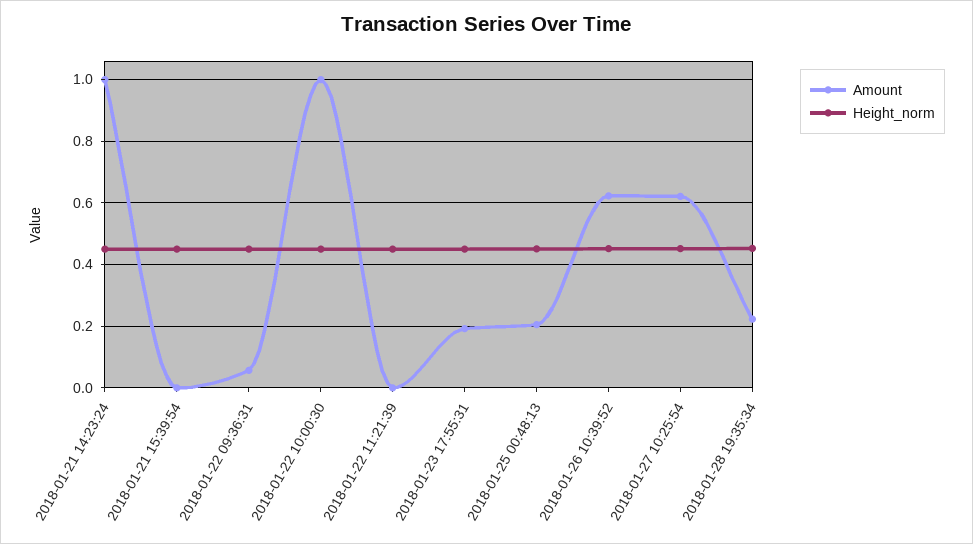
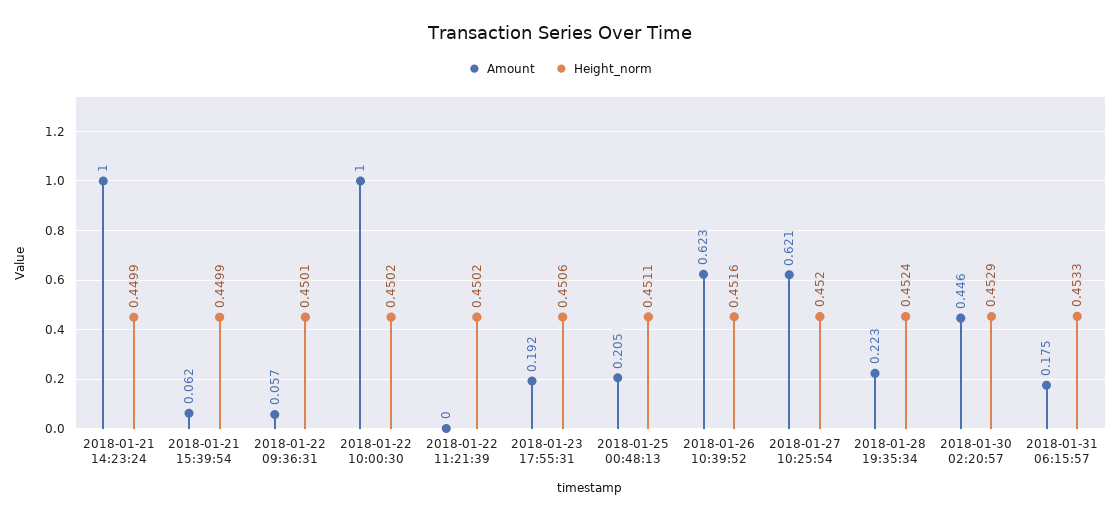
Amount, 2018-01-21 15:39:54: 0 -> 0.062
Amount, 2018-01-30 02:20:57: none -> 0.446
Height_norm, 2018-01-30 02:20:57: none -> 0.4529
Amount, 2018-01-31 06:15:57: none -> 0.175
Height_norm, 2018-01-31 06:15:57: none -> 0.4533

